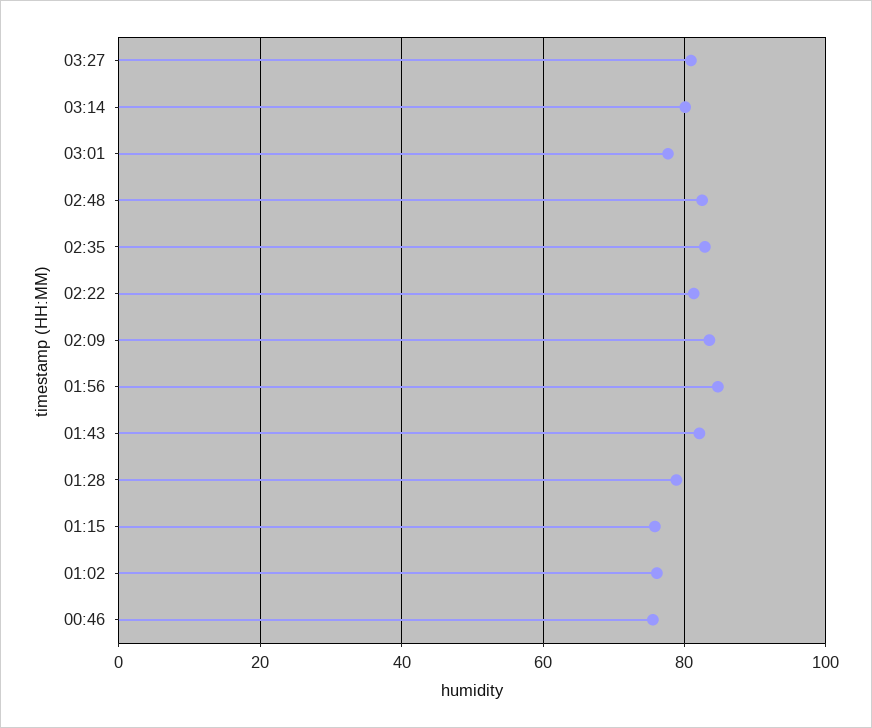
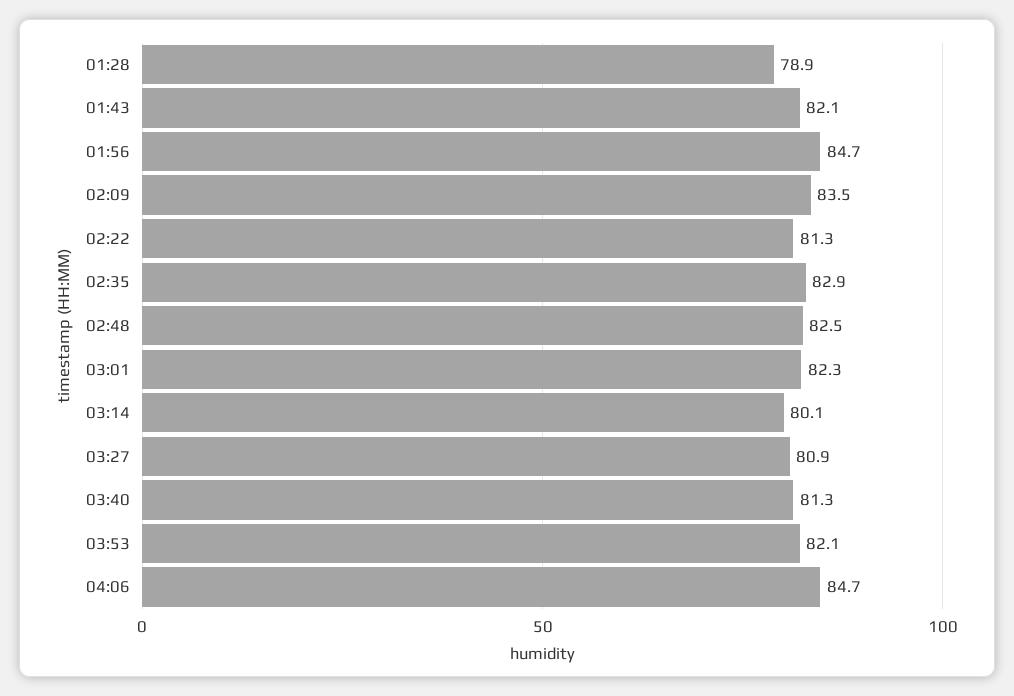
03:01: 78 -> 82.3
01:15: 76 -> none
01:02: 76 -> none
00:46: 76 -> none
03:40: none -> 81.3
03:53: none -> 82.1
04:06: none -> 84.7

